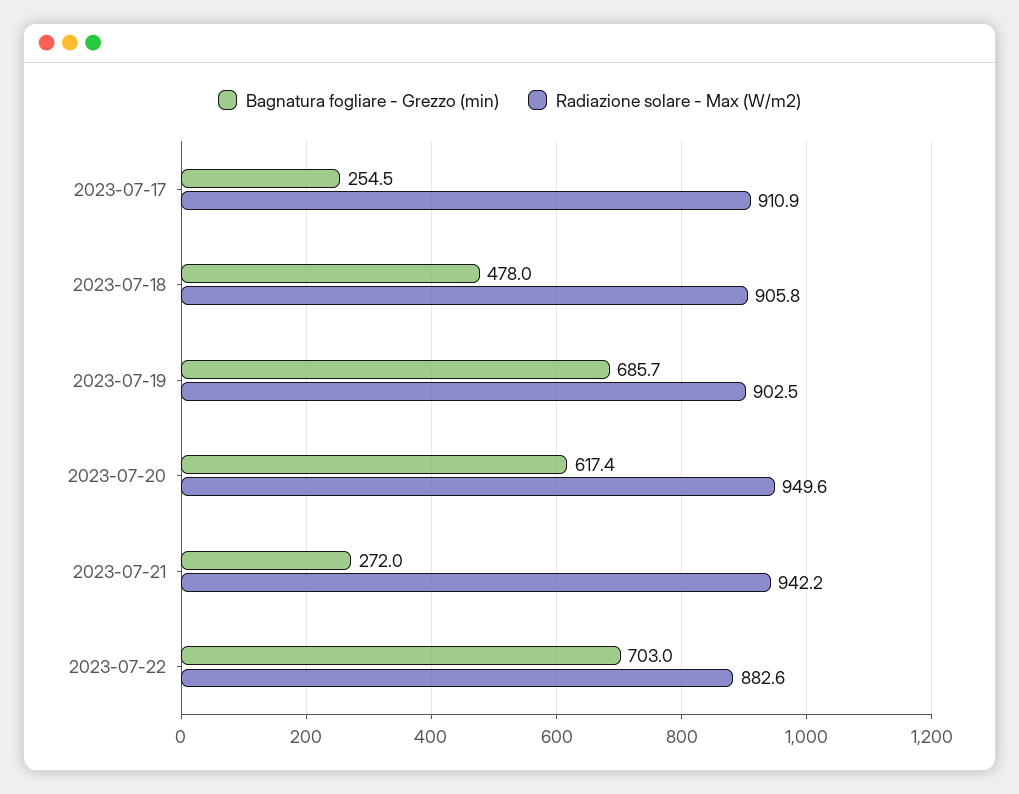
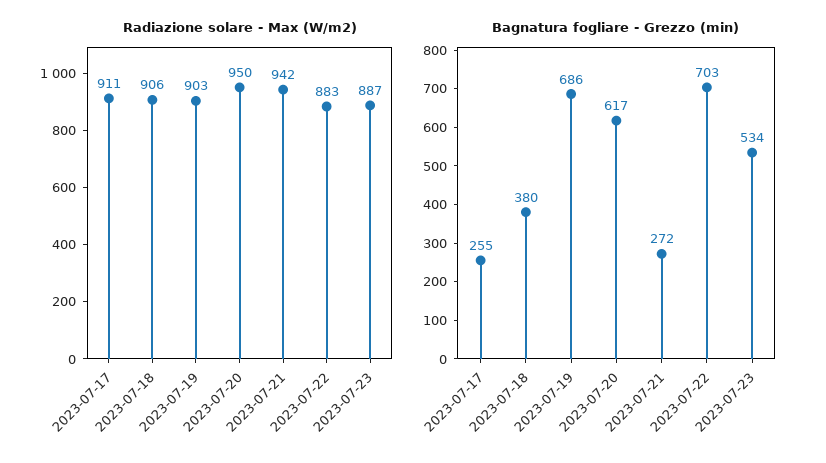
Bagnatura fogliare - Grezzo (min), 2023-07-18: 478 -> 380
Radiazione solare - Max (W/m2), 2023-07-23: none -> 887
Bagnatura fogliare - Grezzo (min), 2023-07-23: none -> 534

